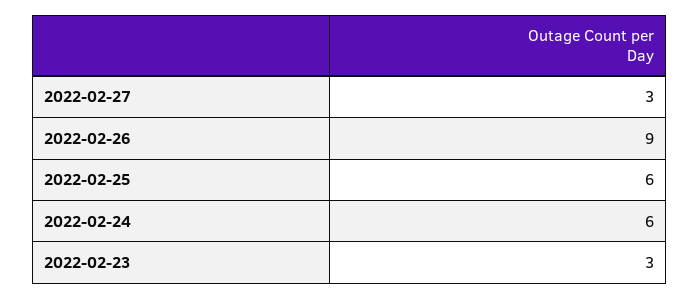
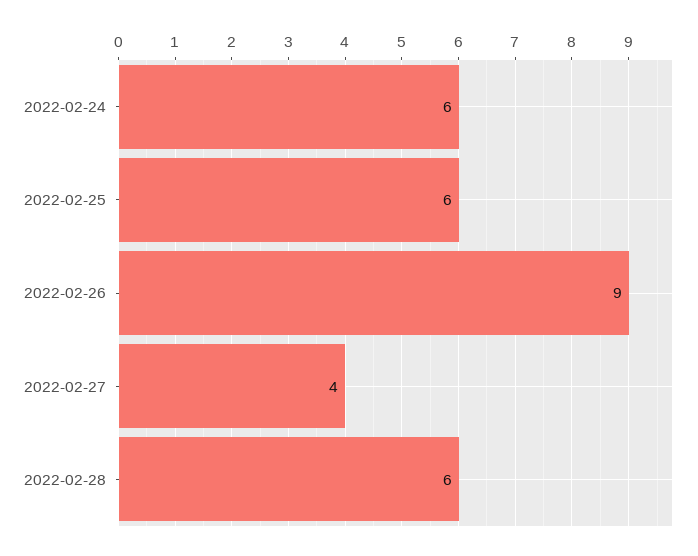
2022-02-27: 3 -> 4
2022-02-23: 3 -> none
2022-02-28: none -> 6

